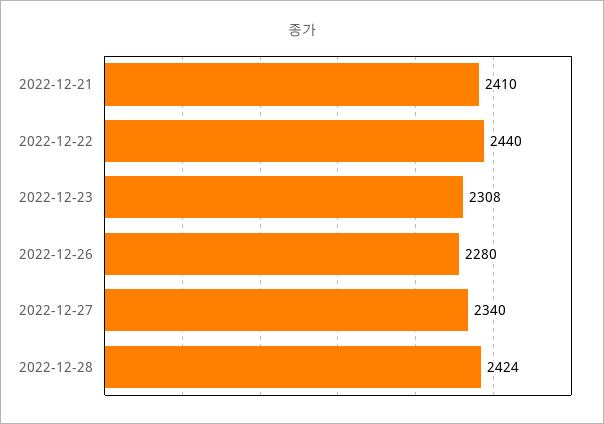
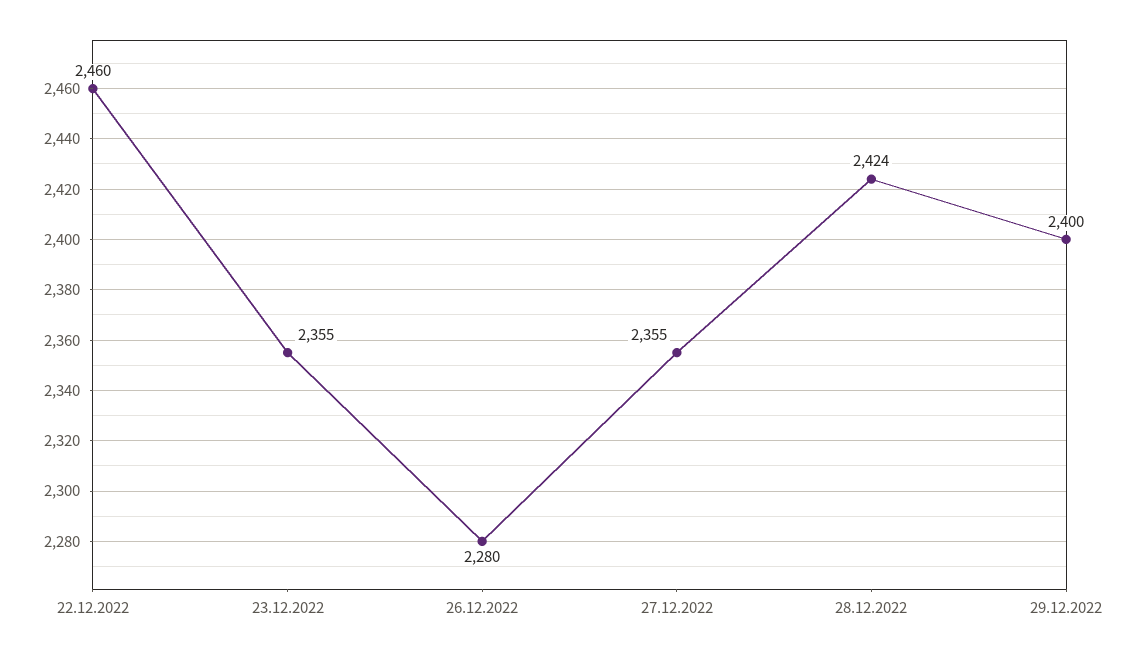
2022-12-21: 2410 -> none
2022-12-22: 2440 -> 2460
2022-12-23: 2308 -> 2355
2022-12-27: 2340 -> 2355
29.12.2022: none -> 2400

